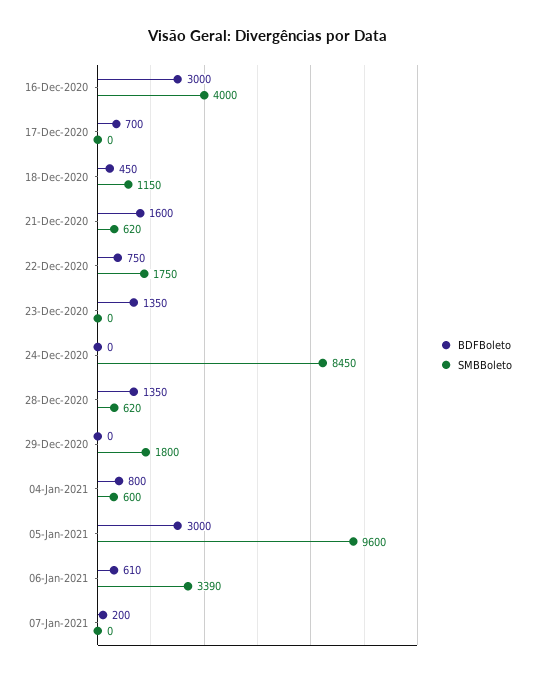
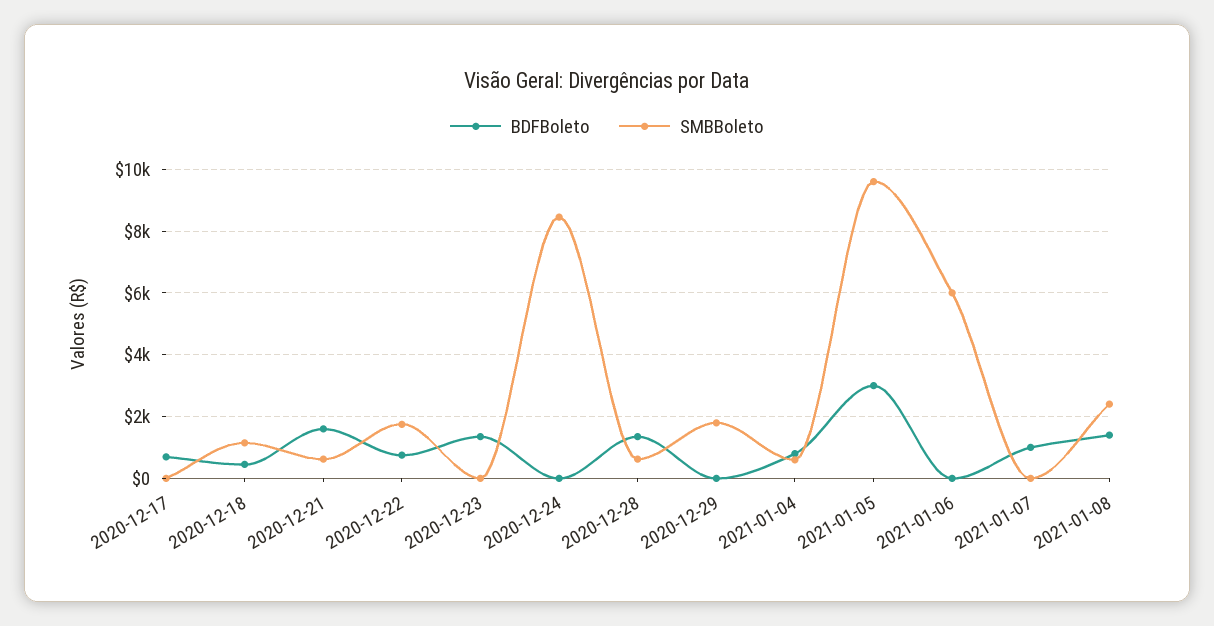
BDFBoleto, 16-Dec-2020: 3000 -> none
SMBBoleto, 16-Dec-2020: 4000 -> none
BDFBoleto, 06-Jan-2021: 610 -> 0
SMBBoleto, 06-Jan-2021: 3390 -> 6000
BDFBoleto, 07-Jan-2021: 200 -> 1000
BDFBoleto, 2021-01-08: none -> 1400
SMBBoleto, 2021-01-08: none -> 2400

